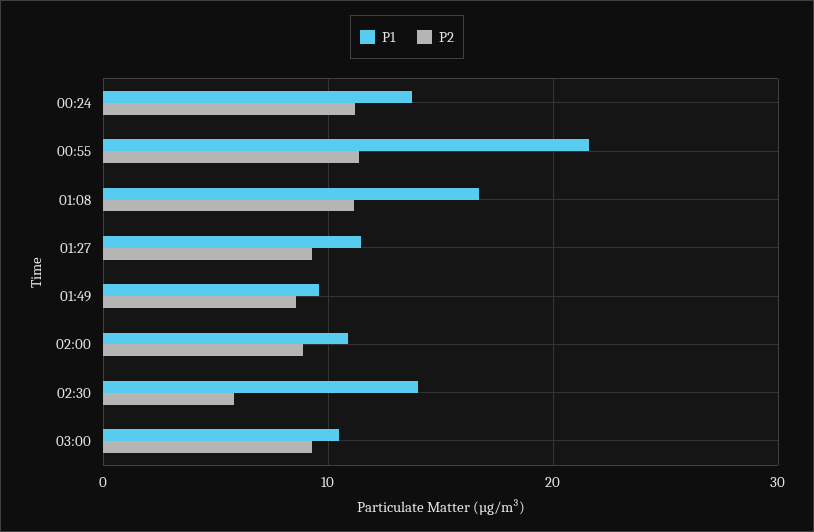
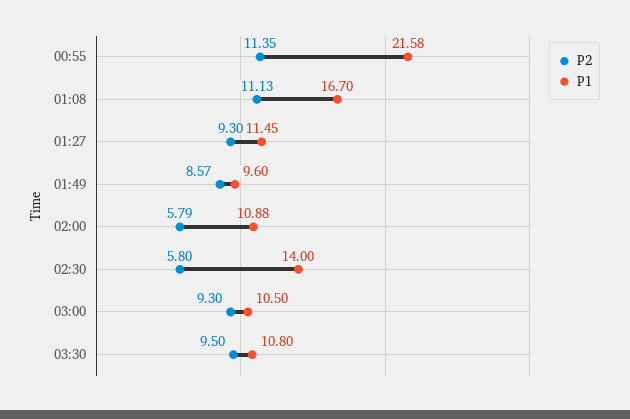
P1, 00:24: 14 -> none
P2, 00:24: 11 -> none
P2, 02:00: 9 -> 5.79
P2, 03:30: none -> 9.5
P1, 03:30: none -> 10.8

